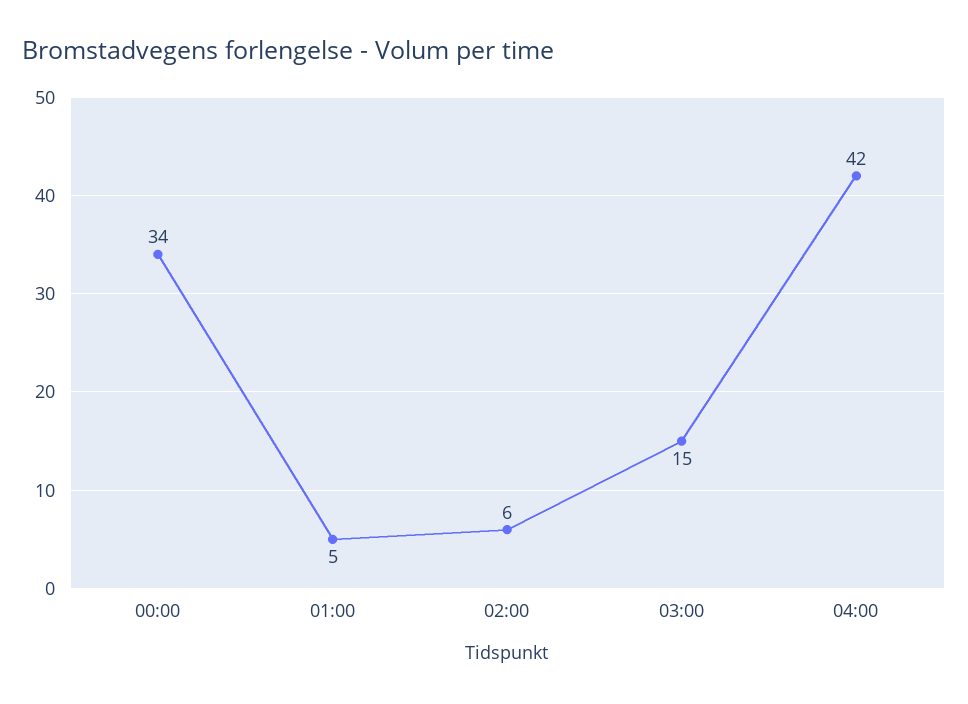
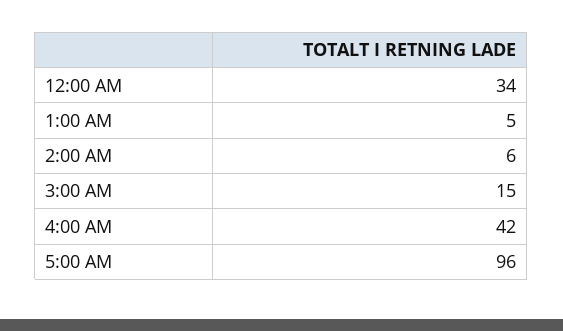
5:00 AM: none -> 96

